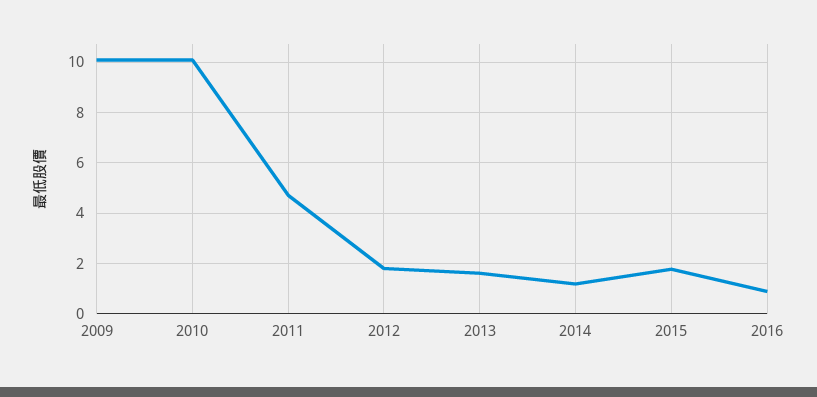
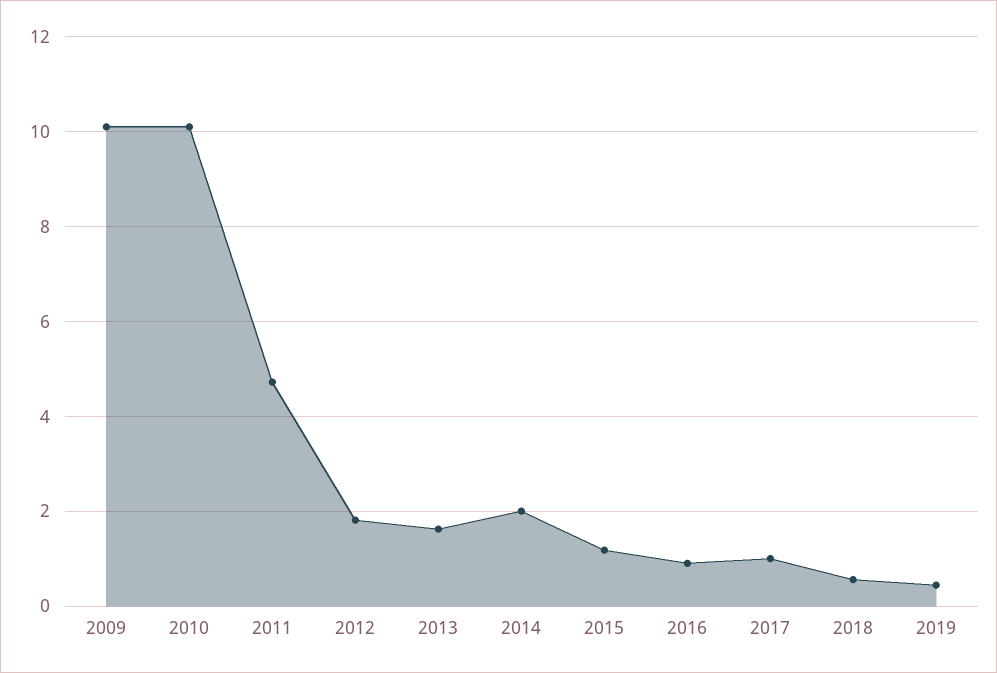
2014: 1.25 -> 2
2015: 1.75 -> 1.2
2017: none -> 1
2018: none -> 0.6
2019: none -> 0.4

